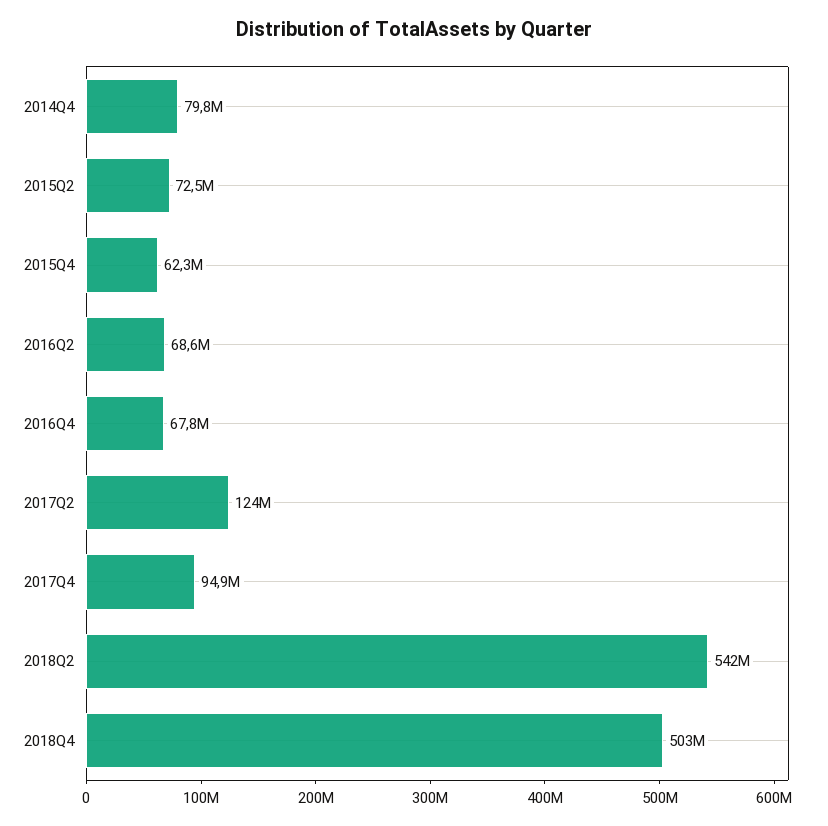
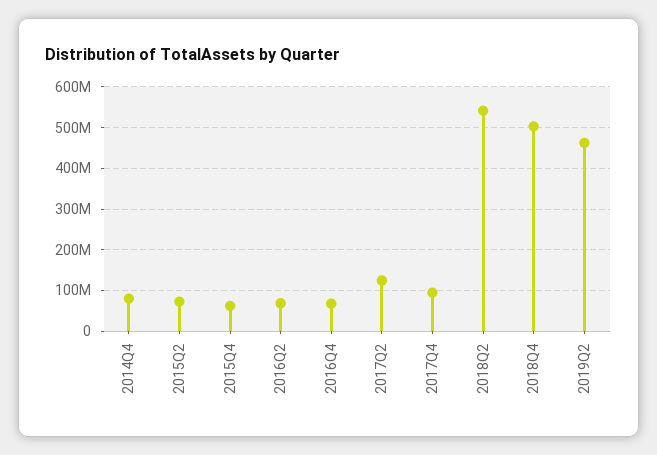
2019Q2: none -> 460000000

